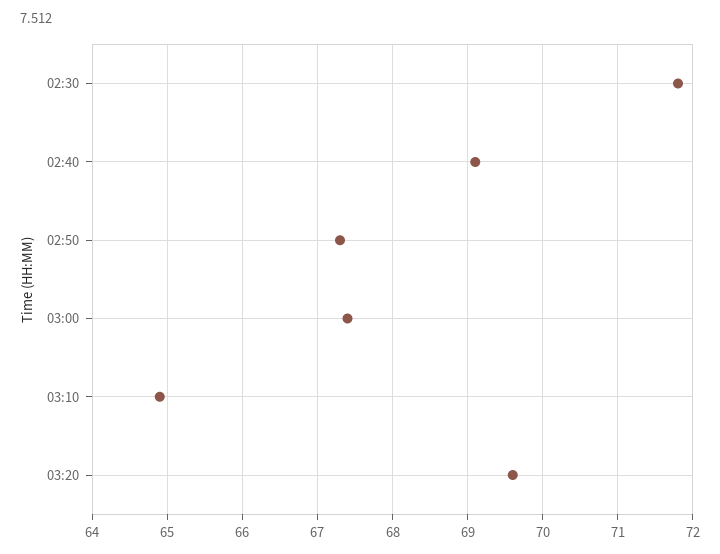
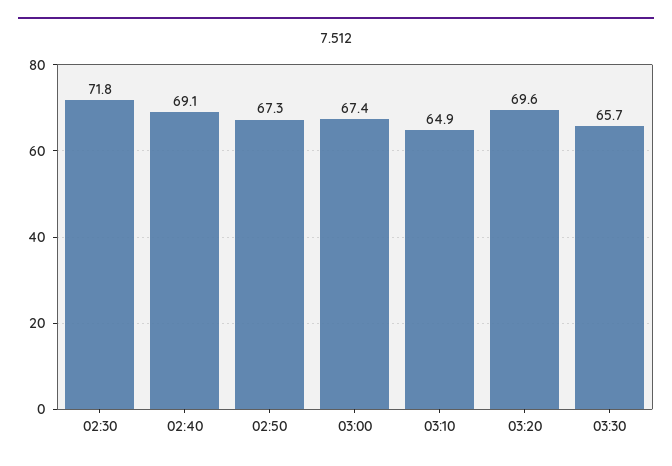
03:30: none -> 65.7

